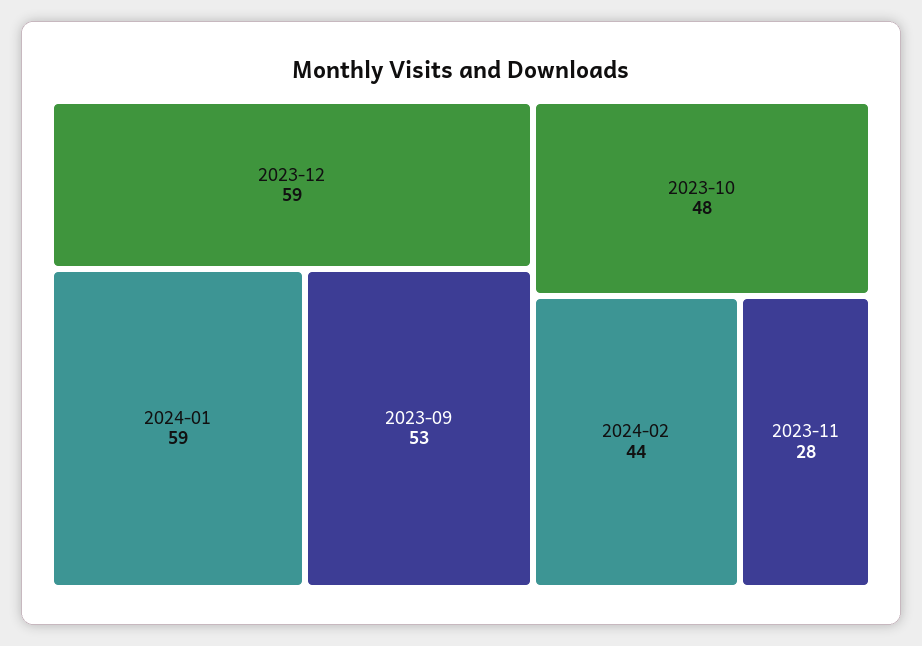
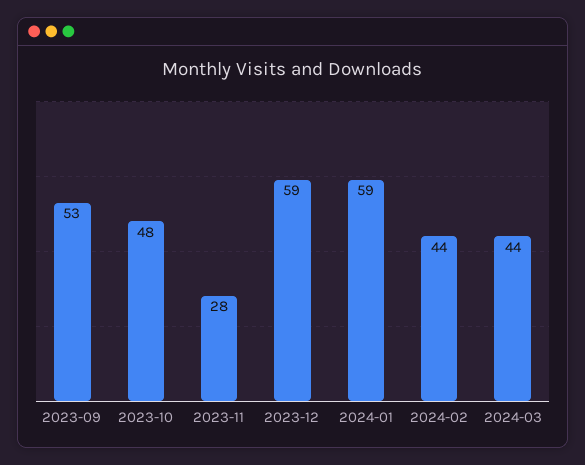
2024-03: none -> 44

